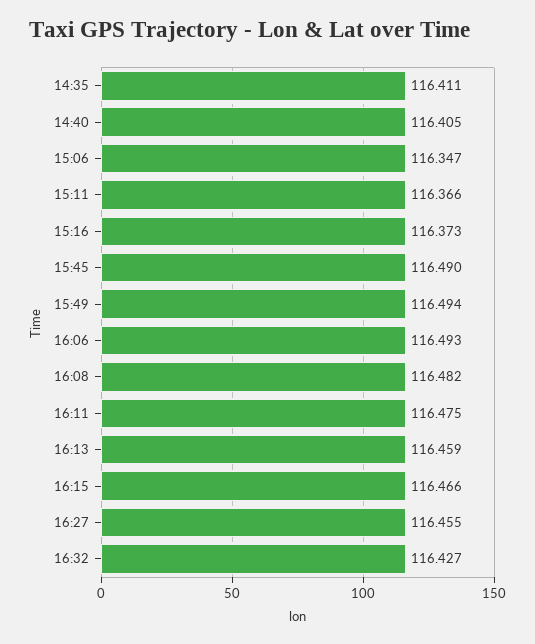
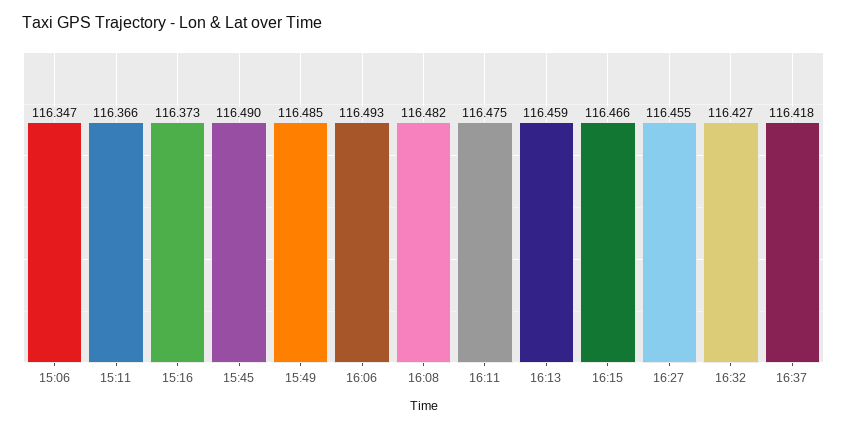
14:35: 116.411 -> none
14:40: 116.405 -> none
15:49: 116.494 -> 116.485
16:37: none -> 116.418

